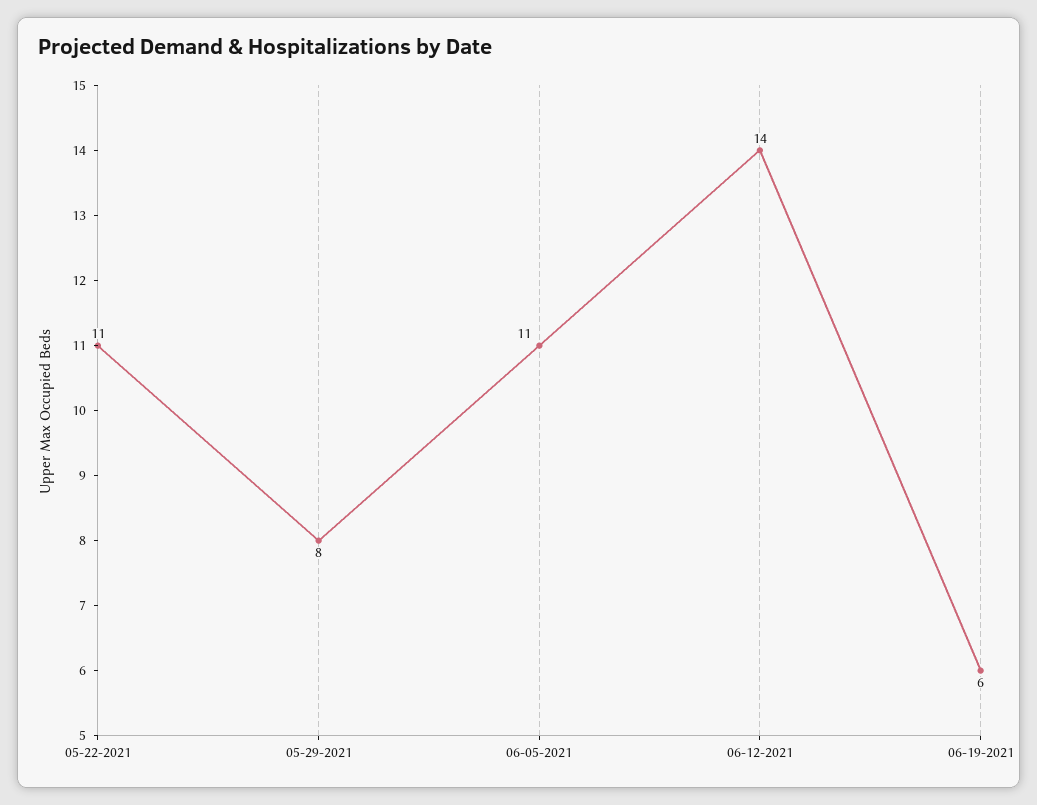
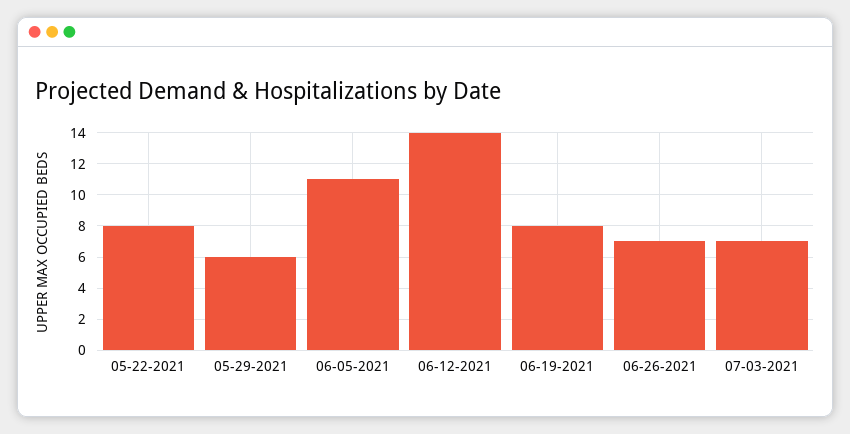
05-22-2021: 11 -> 8
05-29-2021: 8 -> 6
06-19-2021: 6 -> 8
06-26-2021: none -> 7
07-03-2021: none -> 7

